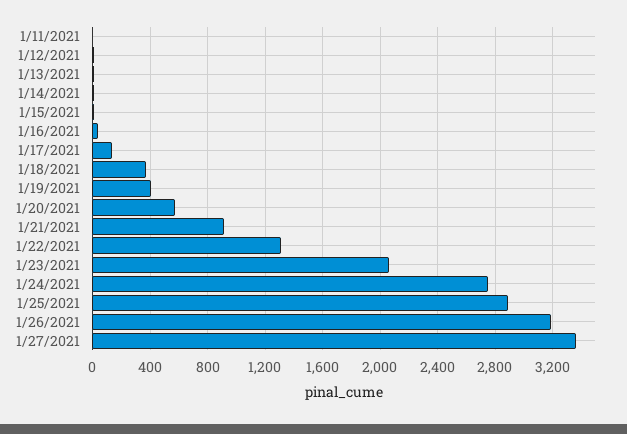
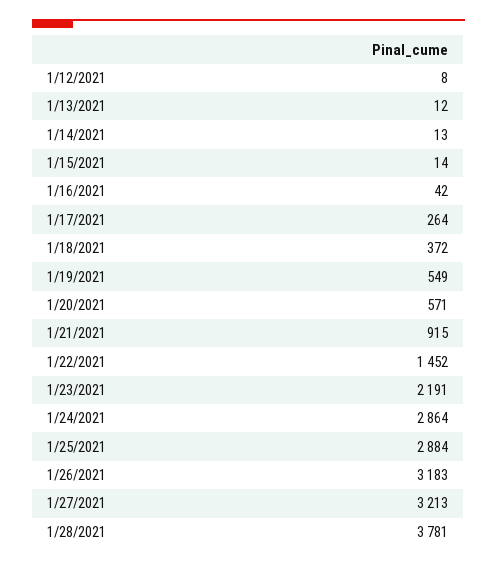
1/11/2021: 0 -> none
1/17/2021: 150 -> 264
1/19/2021: 400 -> 549
1/22/2021: 1300 -> 1452
1/23/2021: 2050 -> 2191
1/24/2021: 2750 -> 2864
1/27/2021: 3350 -> 3213
1/28/2021: none -> 3781

